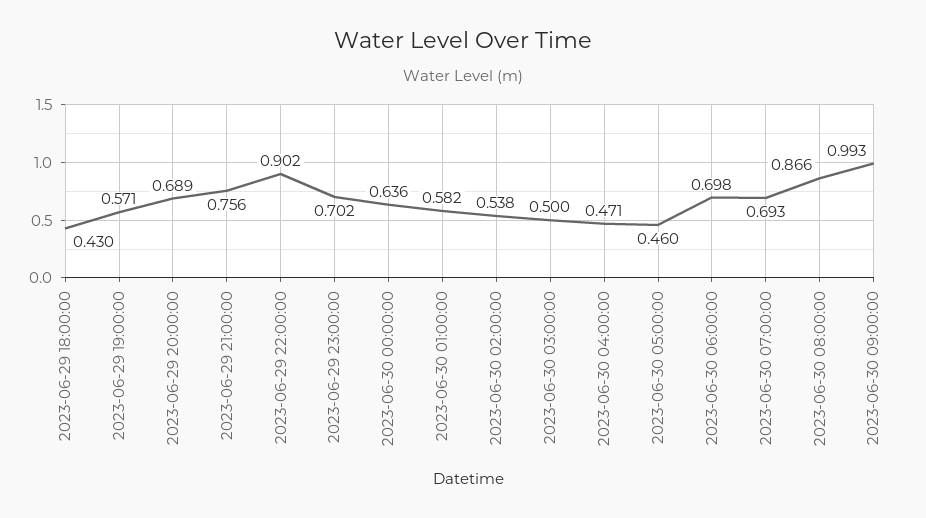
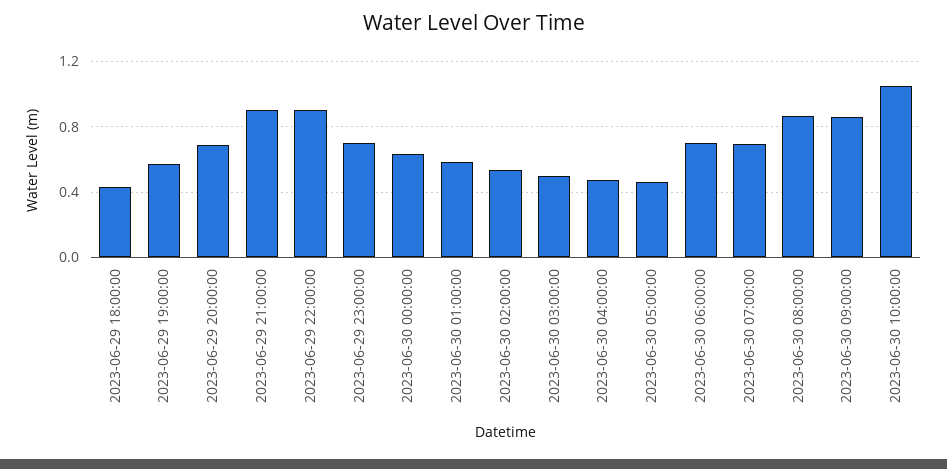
2023-06-29 21:00:00: 0.756 -> 0.9
2023-06-30 09:00:00: 0.993 -> 0.85
2023-06-30 10:00:00: none -> 1.05

